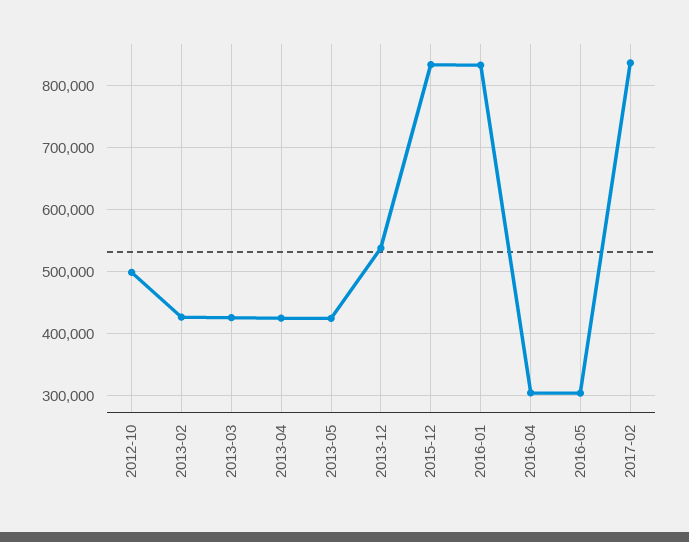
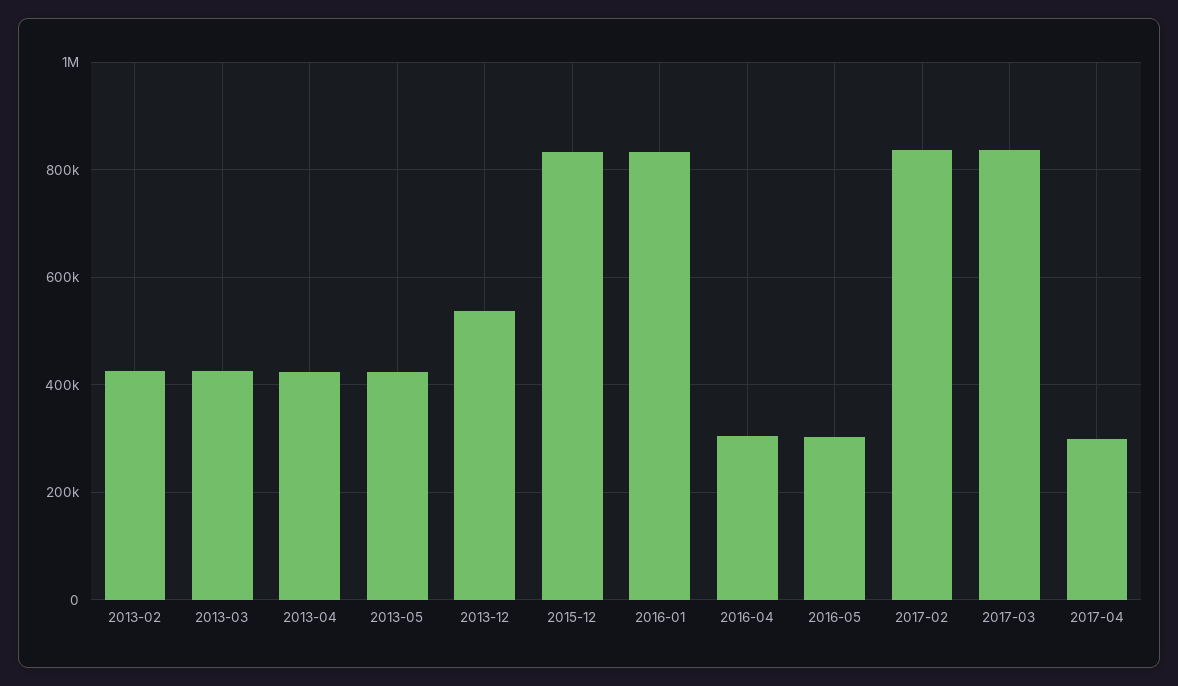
2012-10: 500000 -> none
2017-03: none -> 840000
2017-04: none -> 300000

